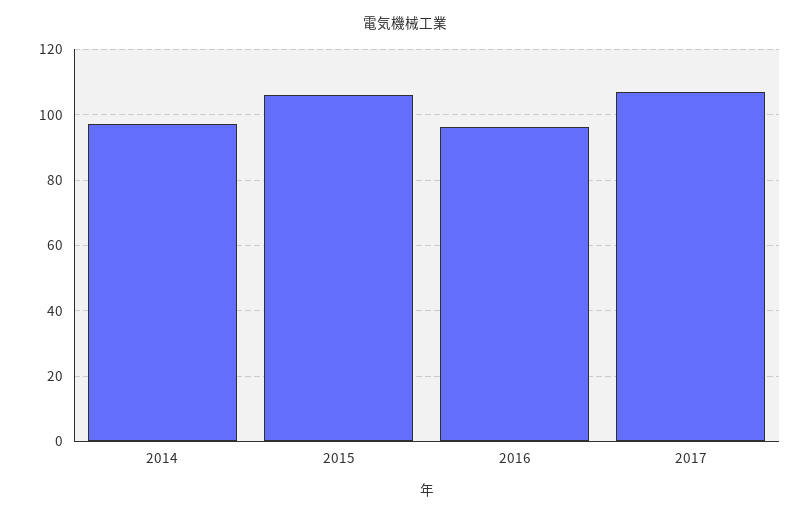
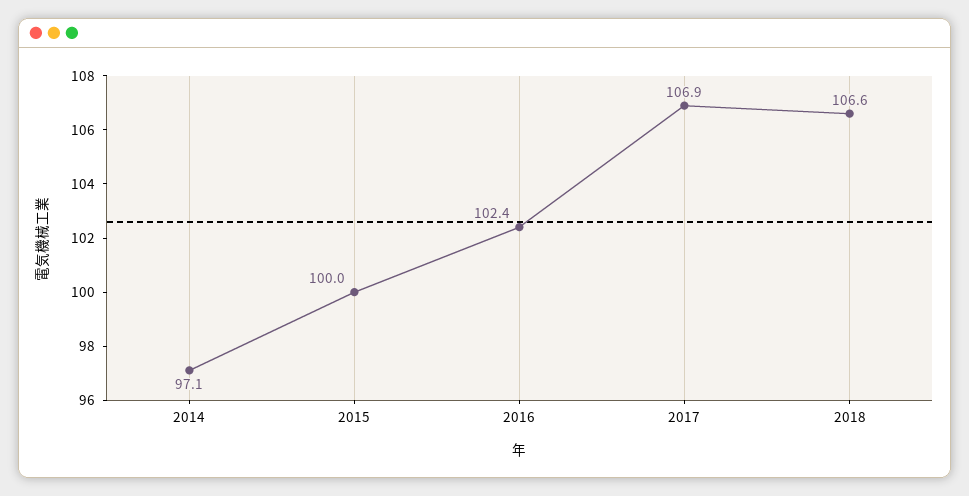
2015: 106 -> 100
2016: 96 -> 102.4
2018: none -> 106.6

